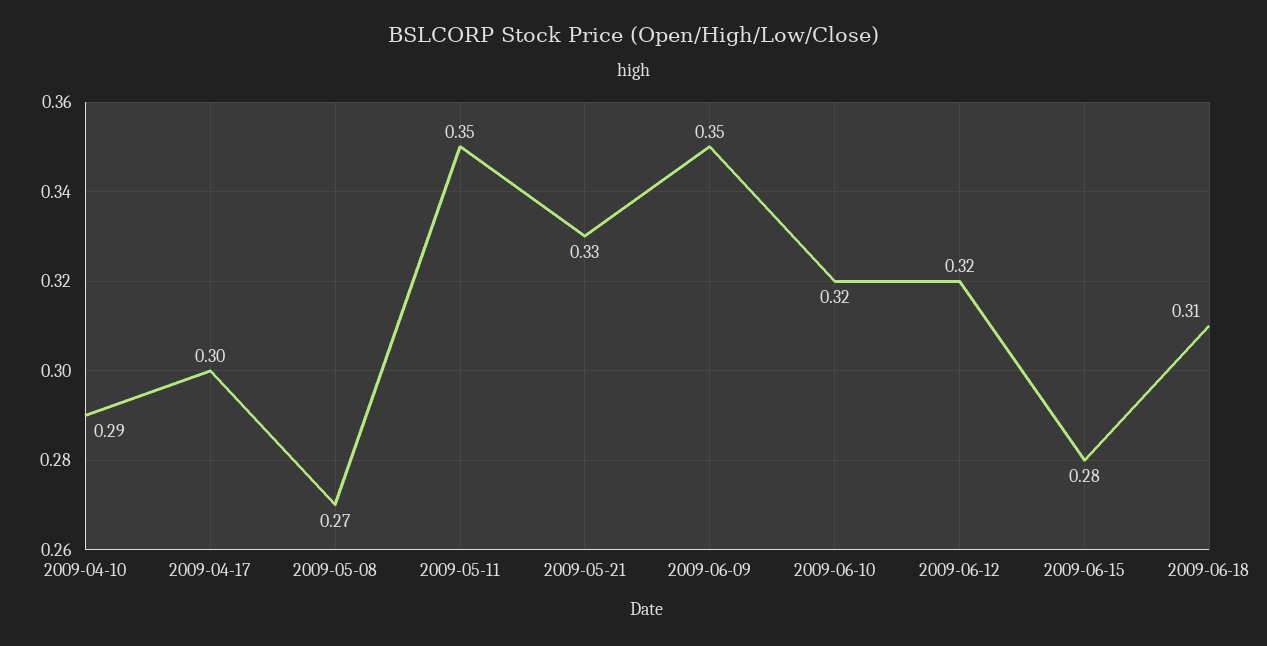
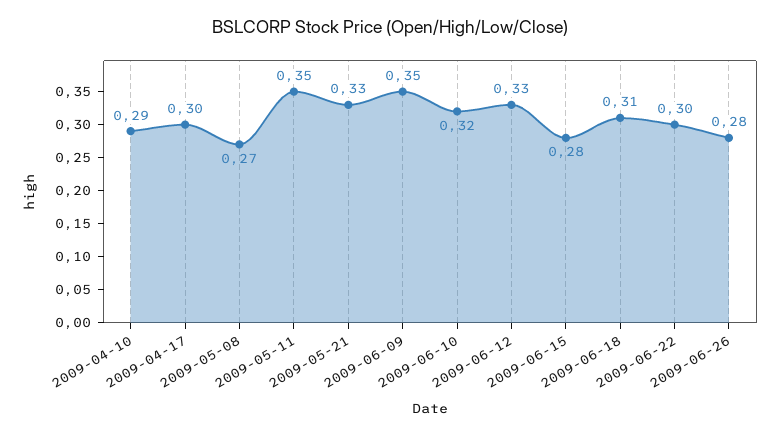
2009-06-12: 0.32 -> 0.33
2009-06-22: none -> 0.3
2009-06-26: none -> 0.28

